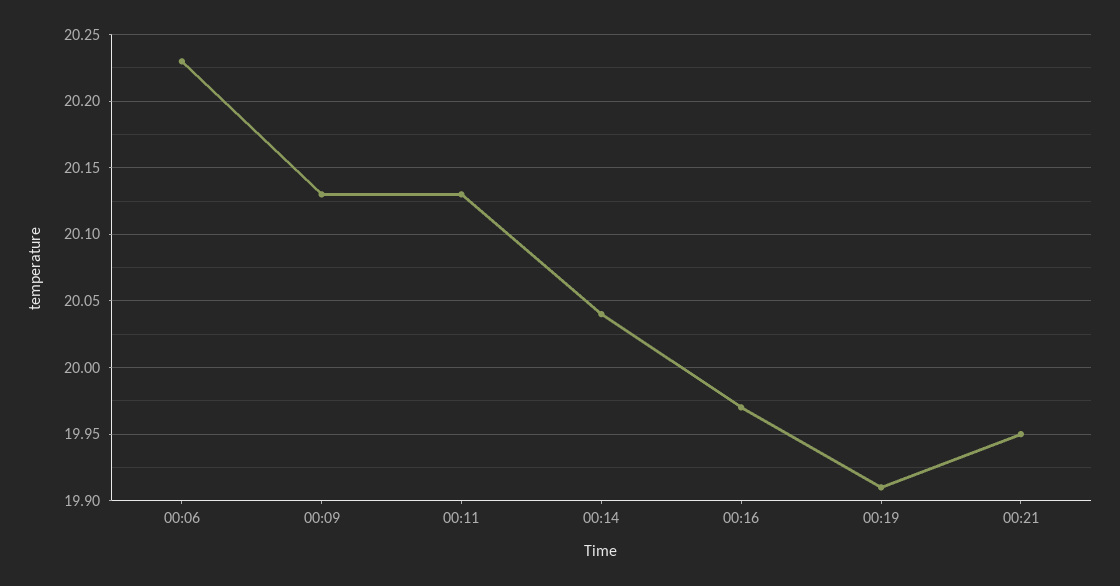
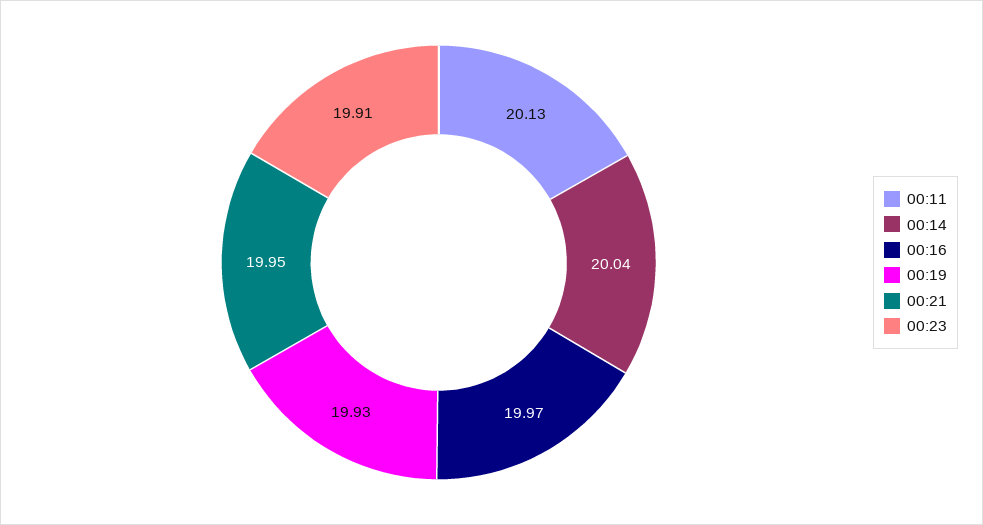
00:06: 20.23 -> none
00:09: 20.13 -> none
00:19: 19.91 -> 19.93
00:23: none -> 19.91

